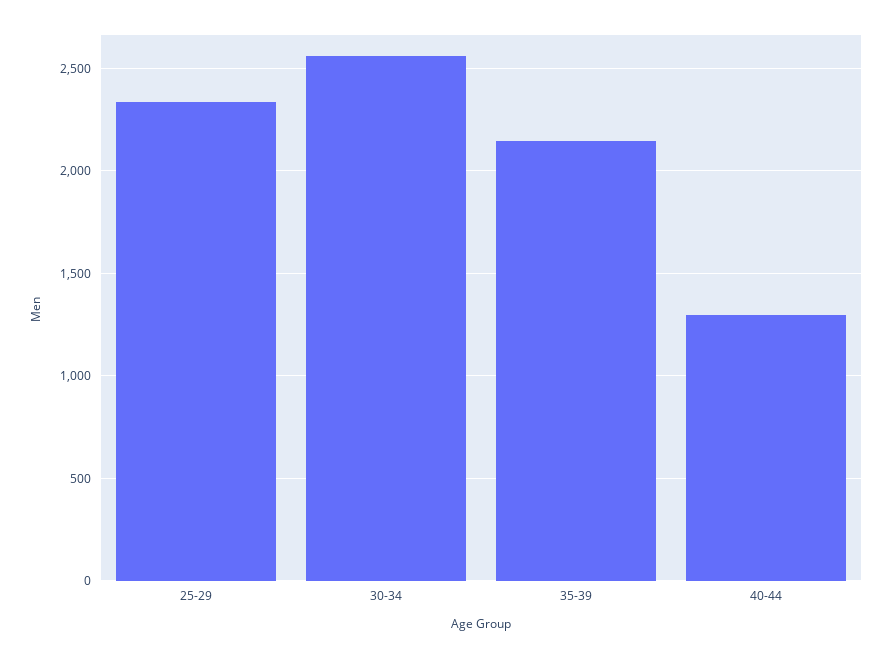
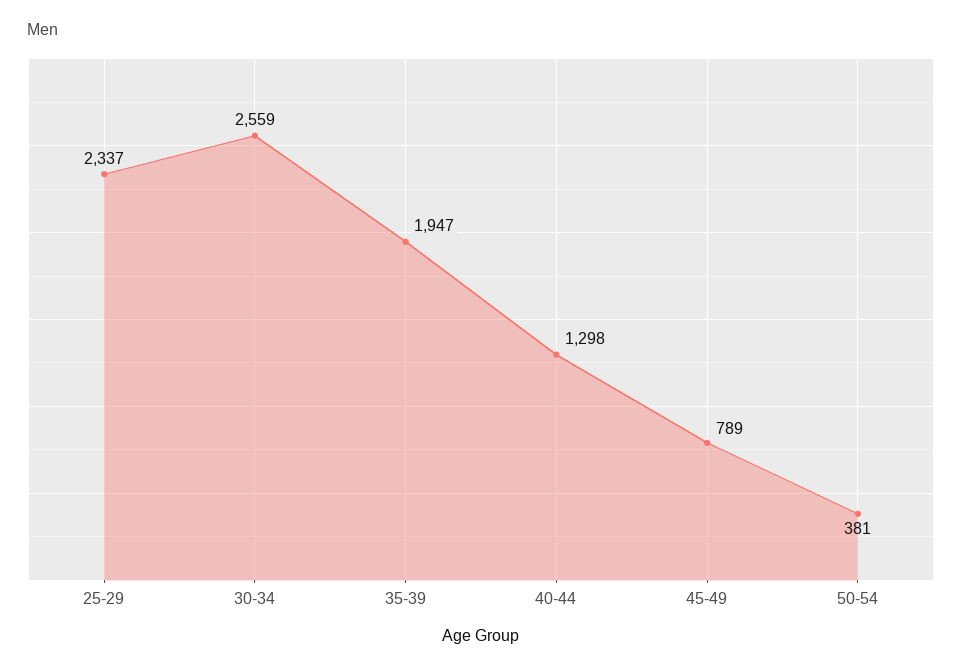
35-39: 2150 -> 1947
45-49: none -> 789
50-54: none -> 381

